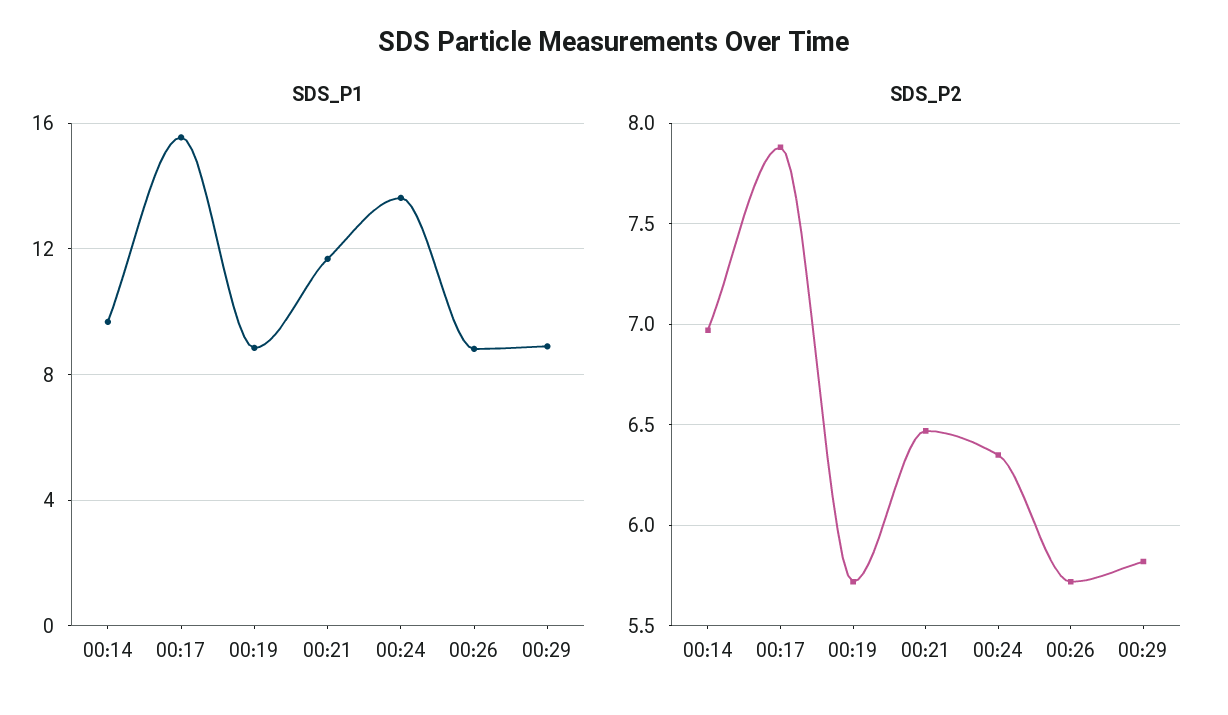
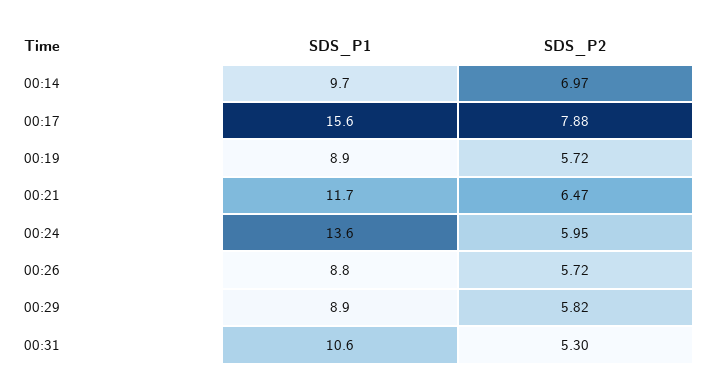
SDS_P2, 00:24: 6.35 -> 5.95
SDS_P1, 00:31: none -> 10.6
SDS_P2, 00:31: none -> 5.3

